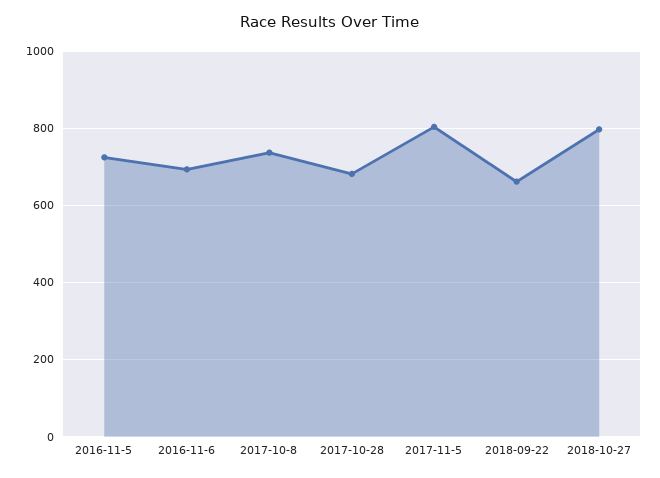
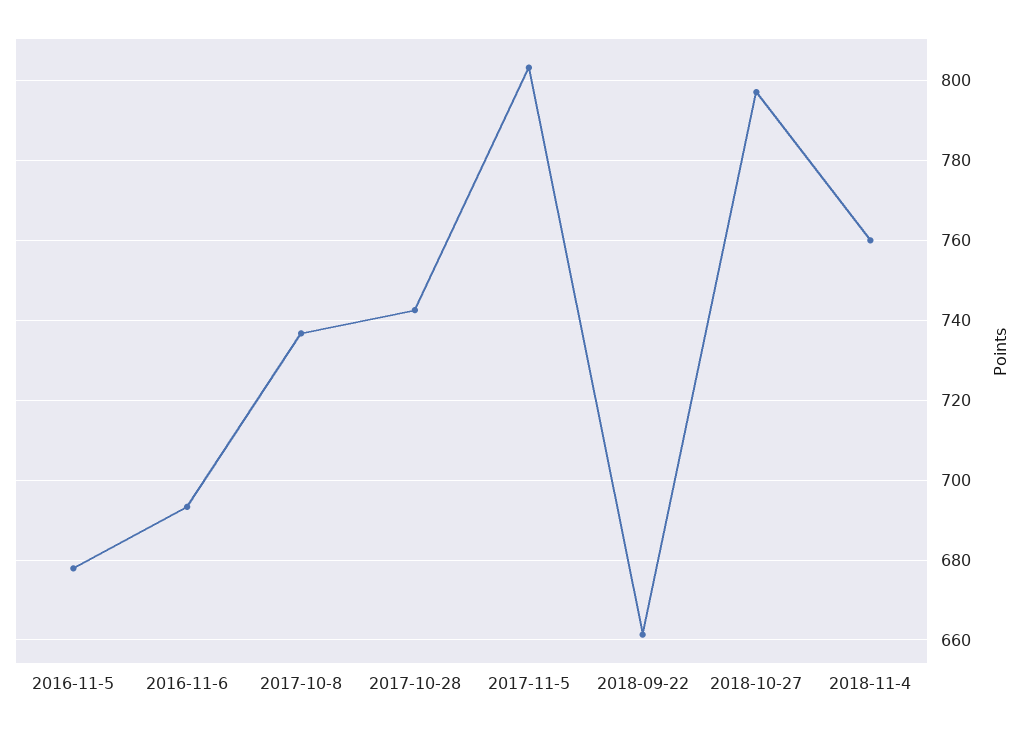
2016-11-5: 720 -> 678
2017-10-28: 680 -> 742
2018-11-4: none -> 760

